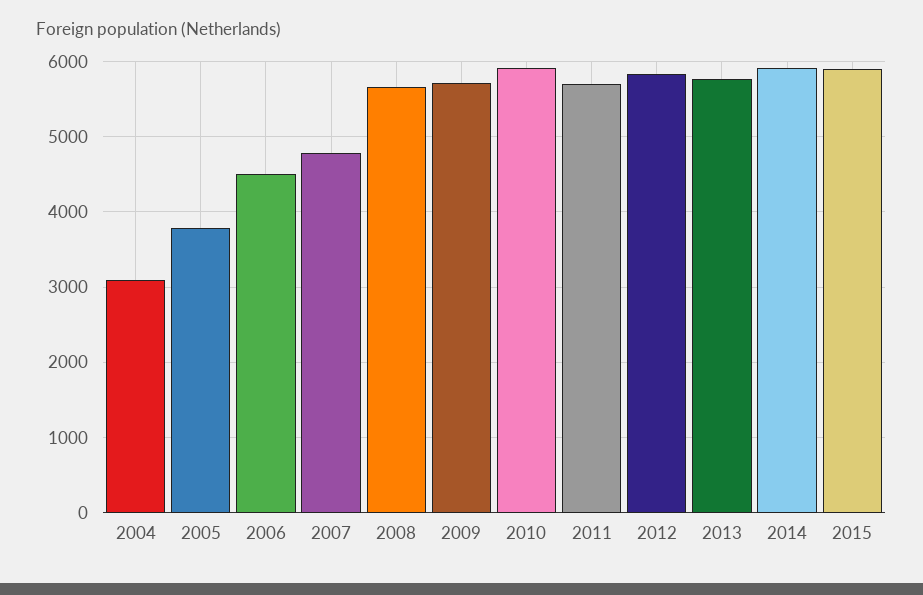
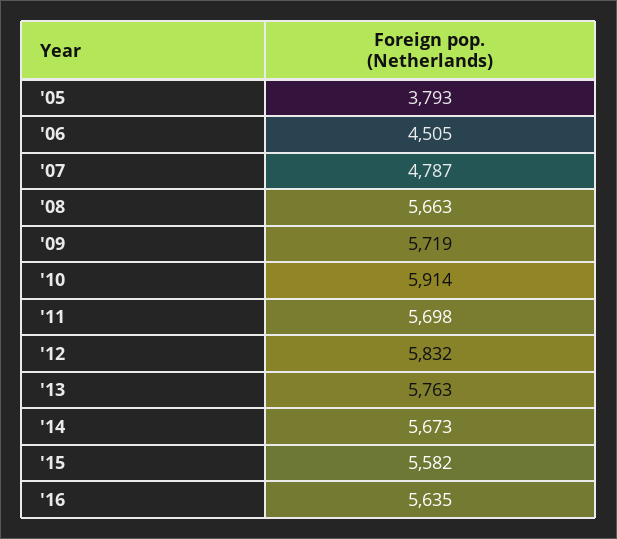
2004: 3100 -> none
2014: 5900 -> 5673
2015: 5900 -> 5582
'16: none -> 5635

